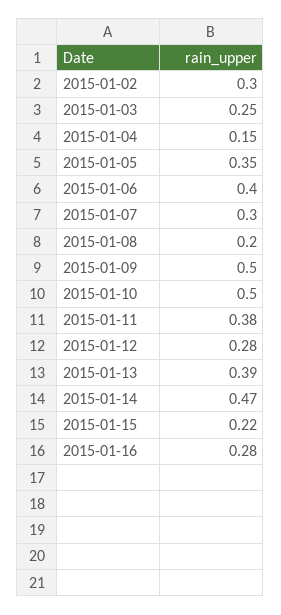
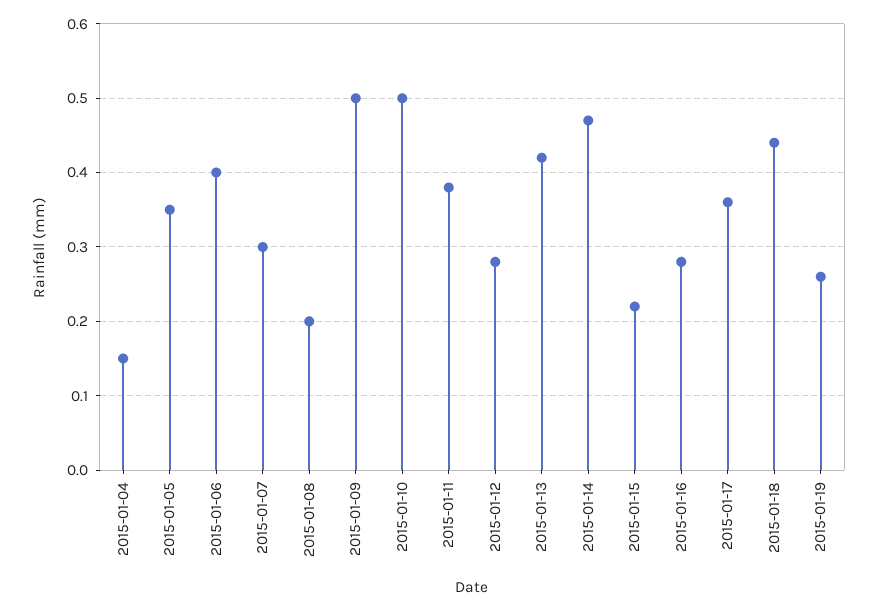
2015-01-02: 0.3 -> none
2015-01-03: 0.25 -> none
2015-01-13: 0.39 -> 0.42
2015-01-17: none -> 0.36
2015-01-18: none -> 0.44
2015-01-19: none -> 0.26

